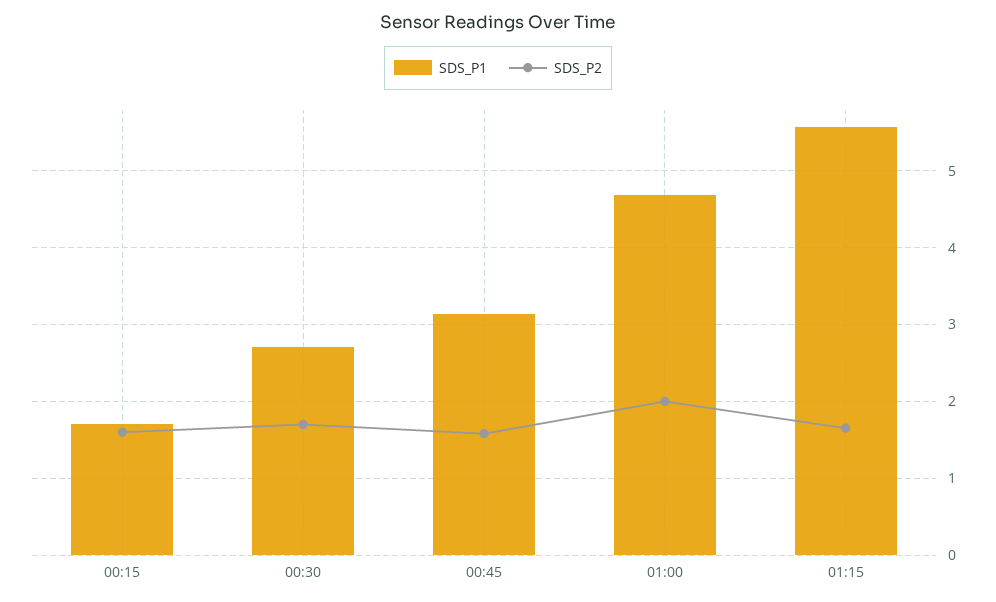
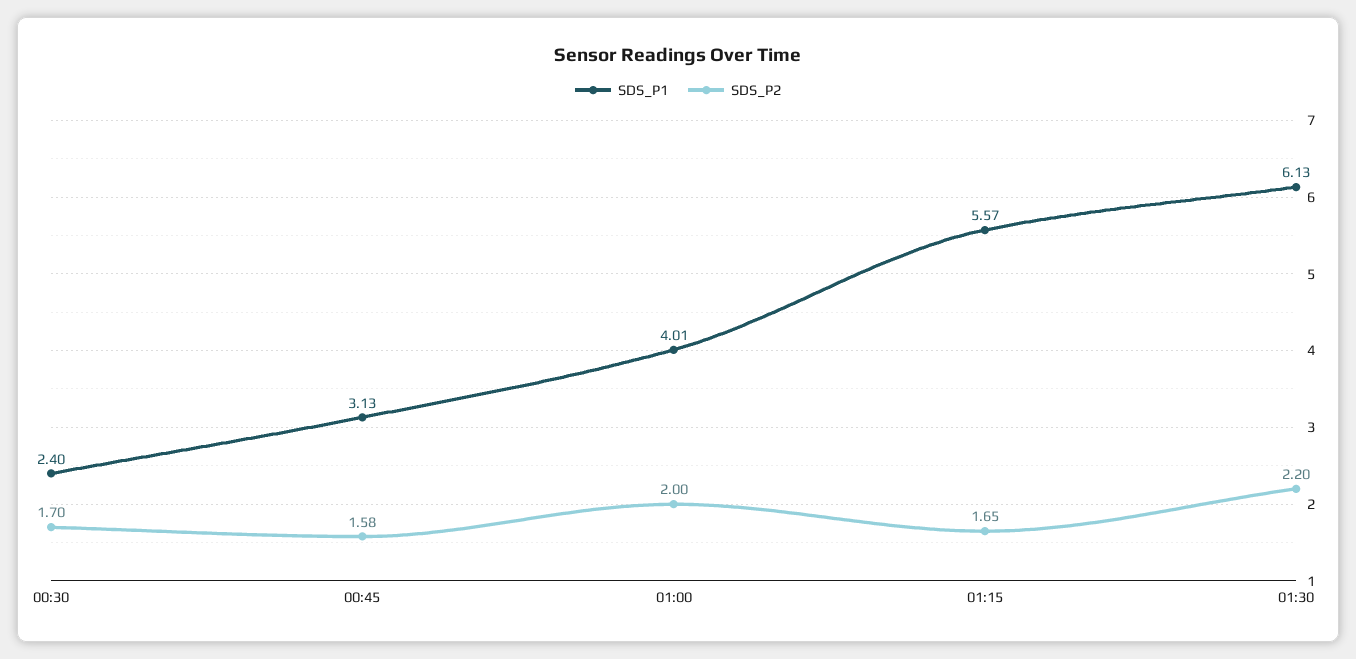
SDS_P1, 00:15: 1.7 -> none
SDS_P2, 00:15: 1.6 -> none
SDS_P1, 00:30: 2.7 -> 2.4
SDS_P1, 01:00: 4.7 -> 4.01
SDS_P1, 01:30: none -> 6.13
SDS_P2, 01:30: none -> 2.2

